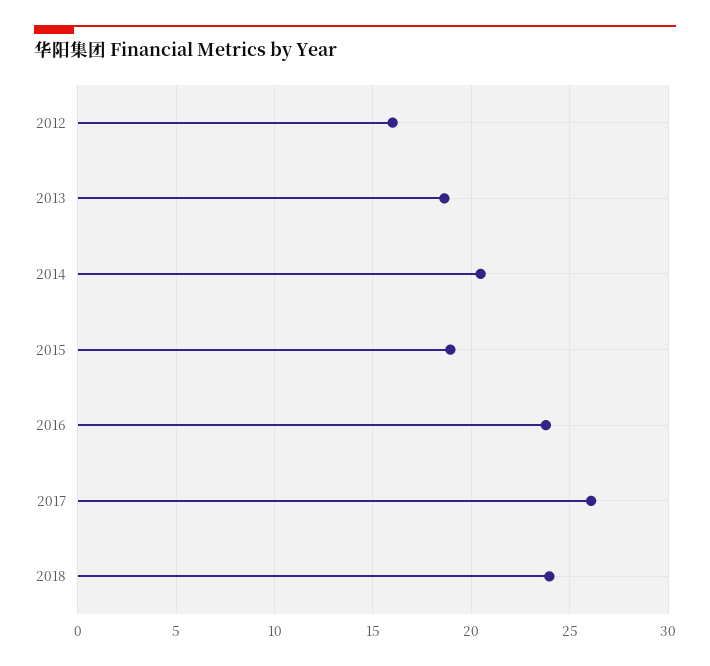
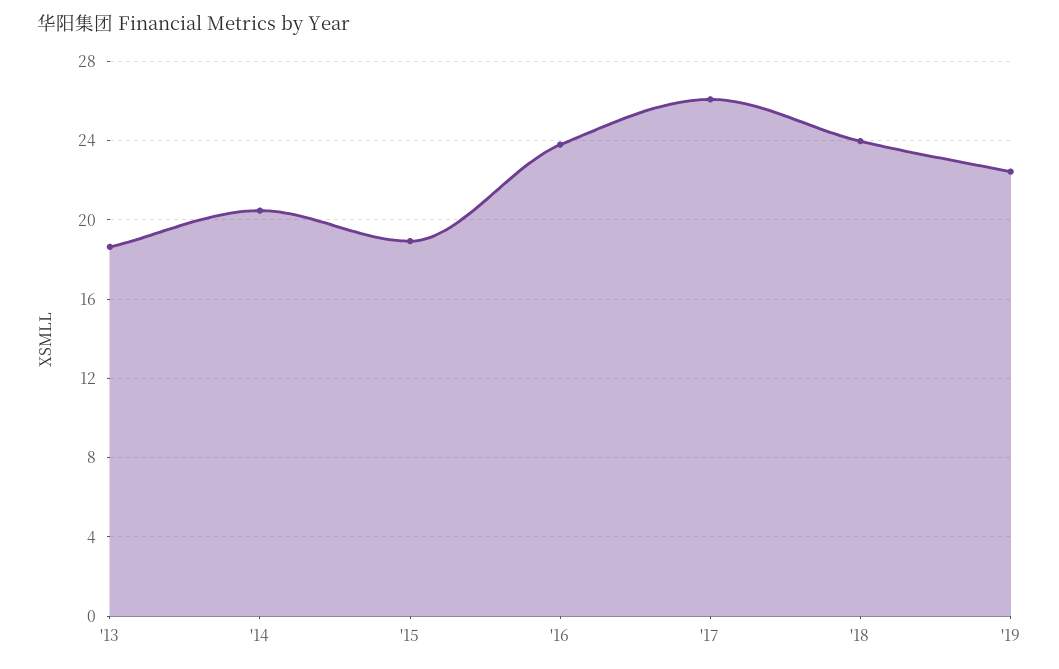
2012: 16 -> none
'19: none -> 22.5

